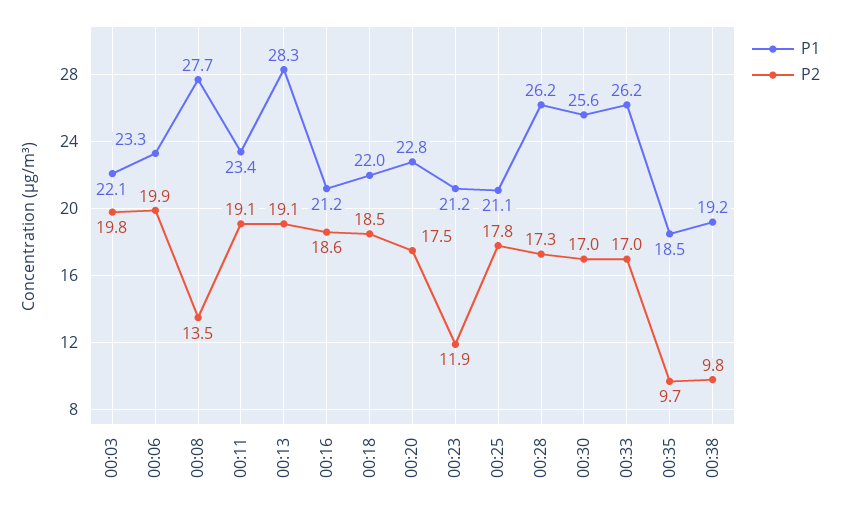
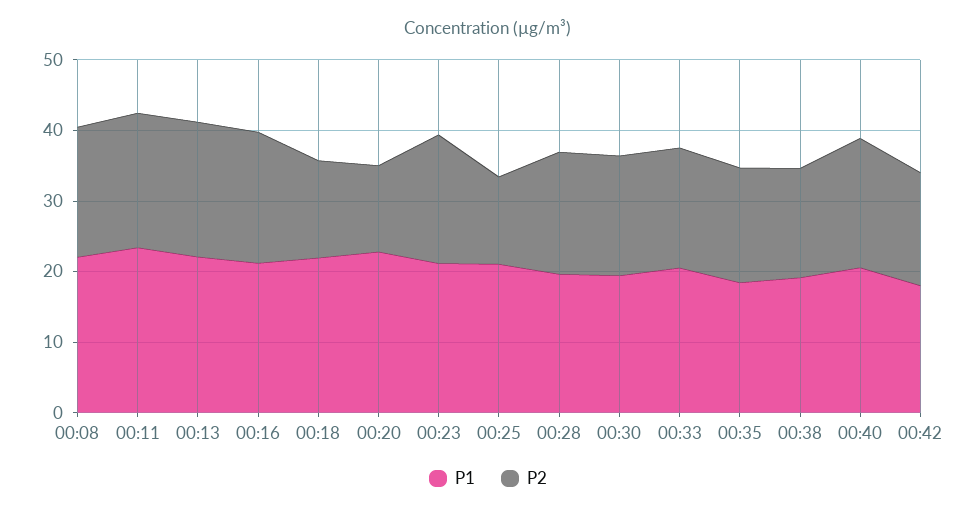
P1, 00:03: 22.1 -> none
P2, 00:03: 19.8 -> none
P1, 00:06: 23.3 -> none
P2, 00:06: 19.9 -> none
P1, 00:08: 27.7 -> 22
P2, 00:08: 13.5 -> 18
P1, 00:13: 28.3 -> 22
P2, 00:18: 18.5 -> 14
P2, 00:20: 17.5 -> 12
P2, 00:23: 11.9 -> 18
P2, 00:25: 17.8 -> 12
P1, 00:28: 26.2 -> 20
P1, 00:30: 25.6 -> 20
P1, 00:33: 26.2 -> 20
P2, 00:35: 9.7 -> 16
P2, 00:38: 9.8 -> 16
P1, 00:40: none -> 20
P2, 00:40: none -> 18
P1, 00:42: none -> 18
P2, 00:42: none -> 16

